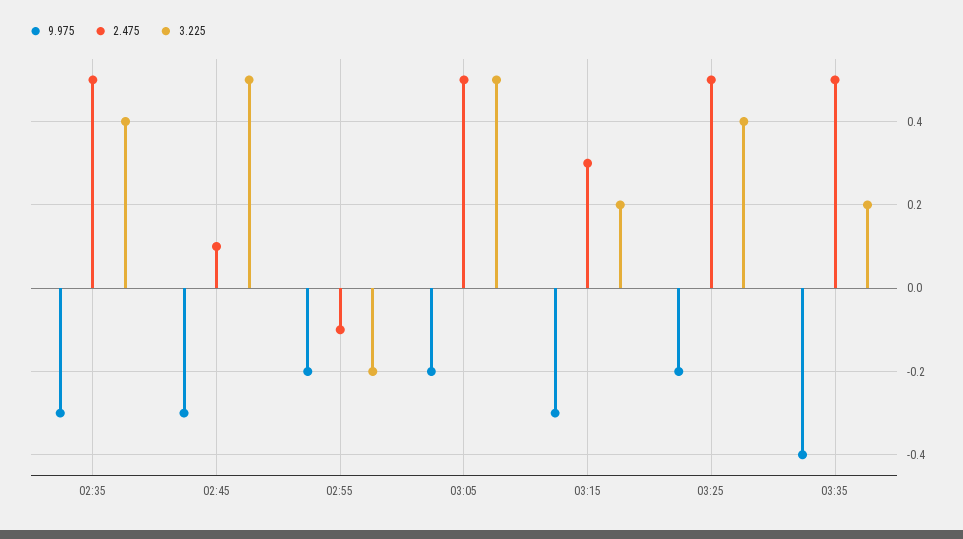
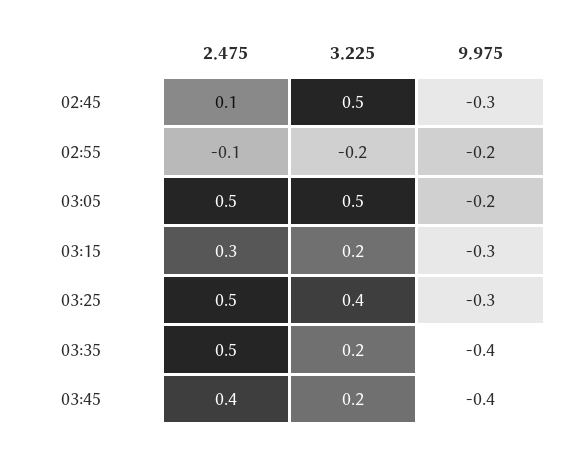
9.975, 02:35: -0.3 -> none
2.475, 02:35: 0.5 -> none
3.225, 02:35: 0.4 -> none
9.975, 03:25: -0.2 -> -0.3
2.475, 03:45: none -> 0.4
3.225, 03:45: none -> 0.2
9.975, 03:45: none -> -0.4

